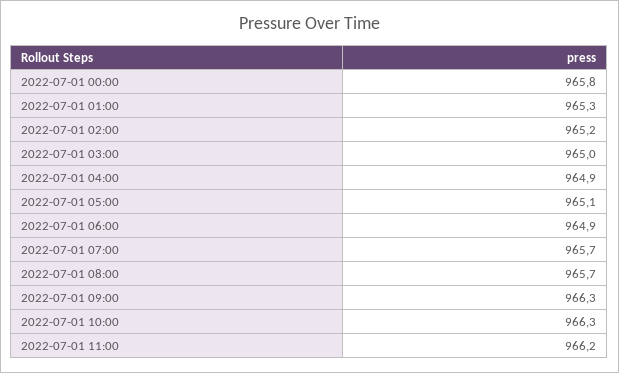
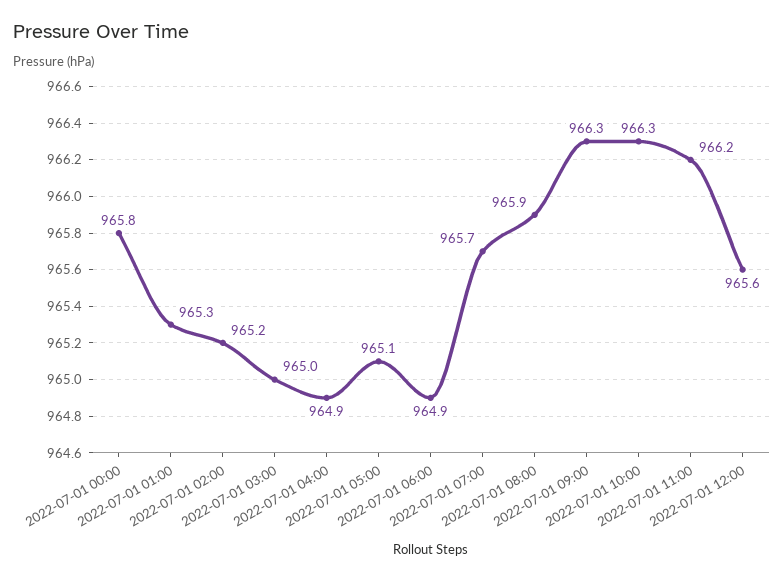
2022-07-01 08:00: 965.7 -> 965.9
2022-07-01 12:00: none -> 965.6

